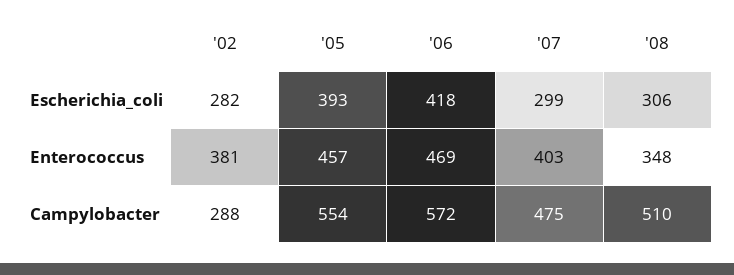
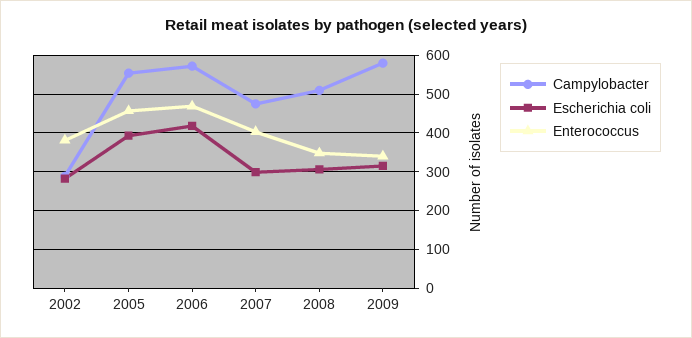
Campylobacter, 2009: none -> 580
Escherichia_coli, 2009: none -> 320
Enterococcus, 2009: none -> 340

